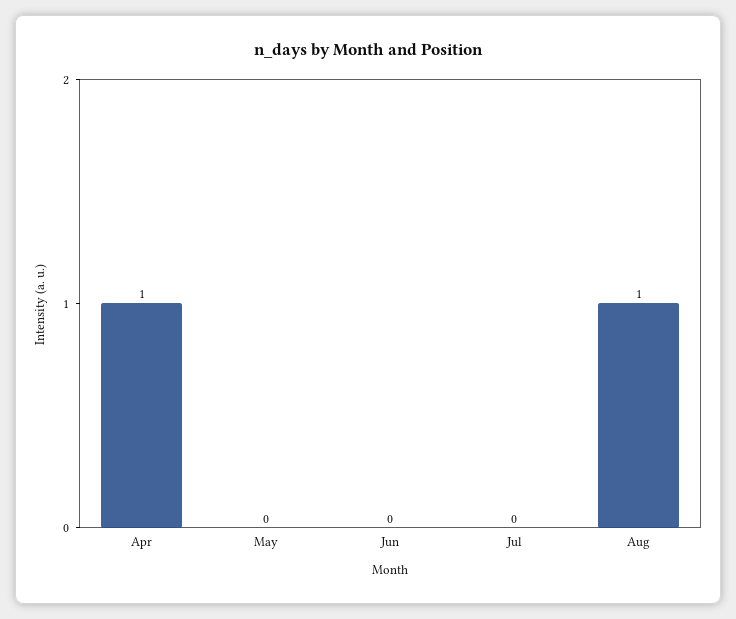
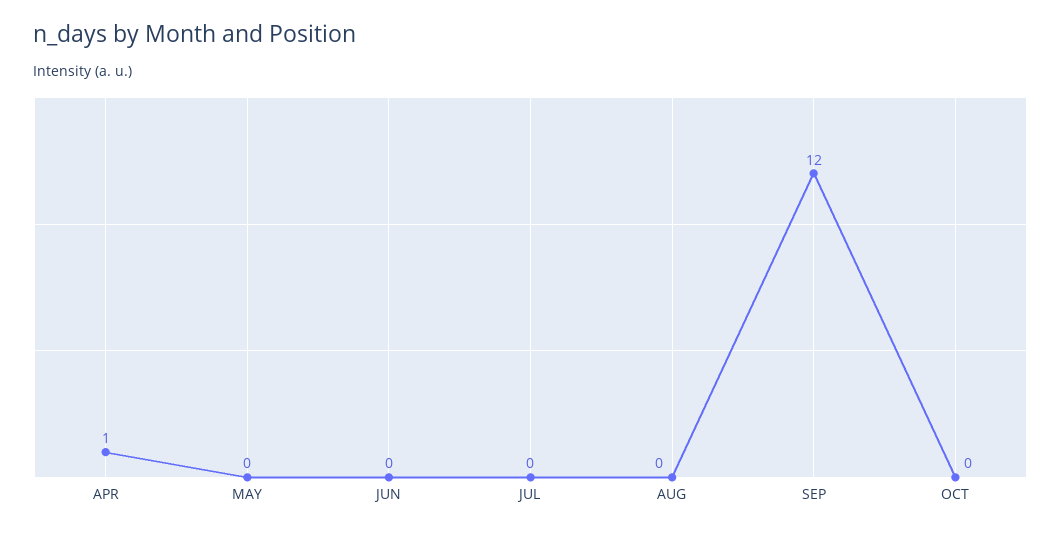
Aug: 1 -> 0
SEP: none -> 12
OCT: none -> 0

